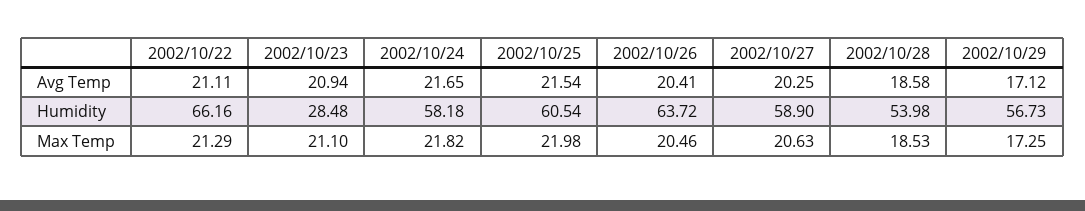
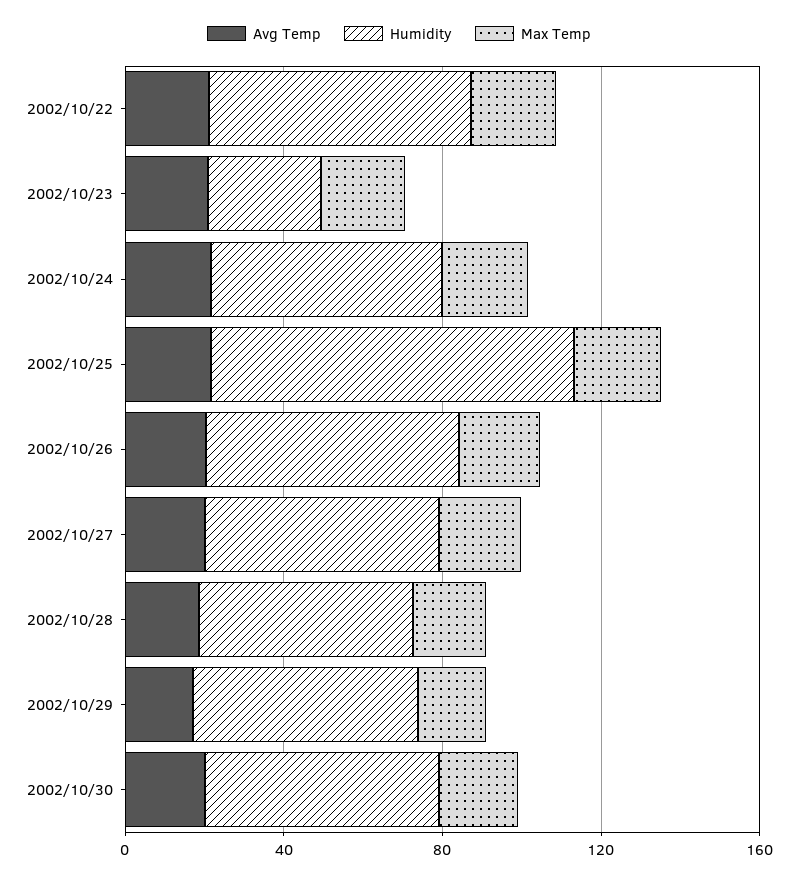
Humidity, 2002/10/25: 60.54 -> 90
Avg Temp, 2002/10/30: none -> 20
Humidity, 2002/10/30: none -> 60
Max Temp, 2002/10/30: none -> 20

